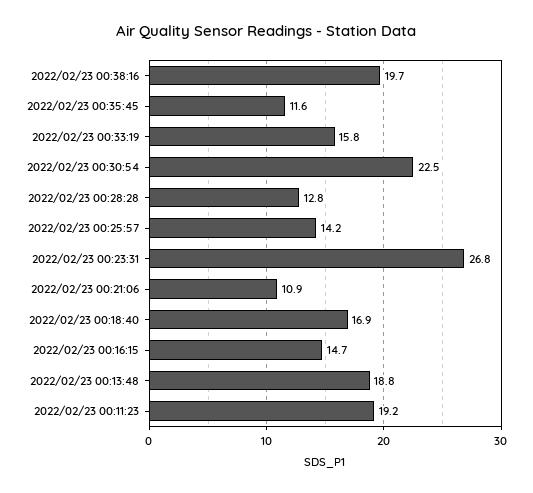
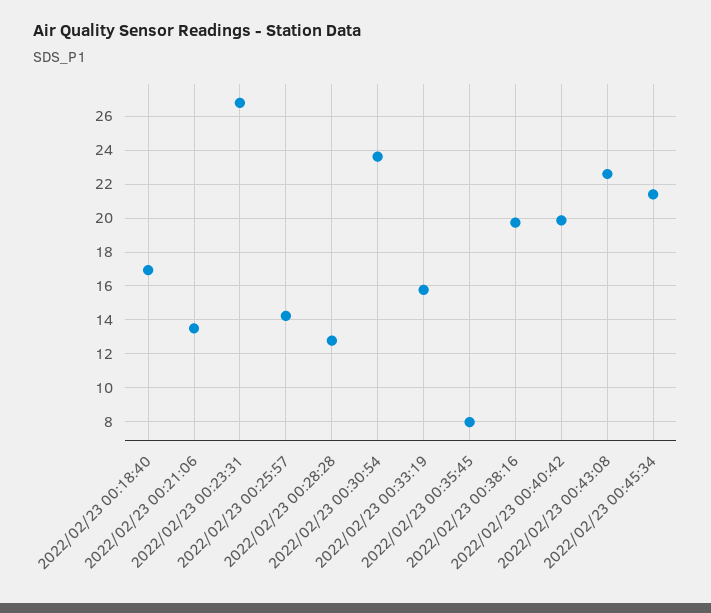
2022/02/23 00:35:45: 11.6 -> 8
2022/02/23 00:30:54: 22.5 -> 23.5
2022/02/23 00:21:06: 10.9 -> 13.5
2022/02/23 00:16:15: 14.7 -> none
2022/02/23 00:13:48: 18.8 -> none
2022/02/23 00:11:23: 19.2 -> none
2022/02/23 00:40:42: none -> 20
2022/02/23 00:43:08: none -> 22.5
2022/02/23 00:45:34: none -> 21.5

